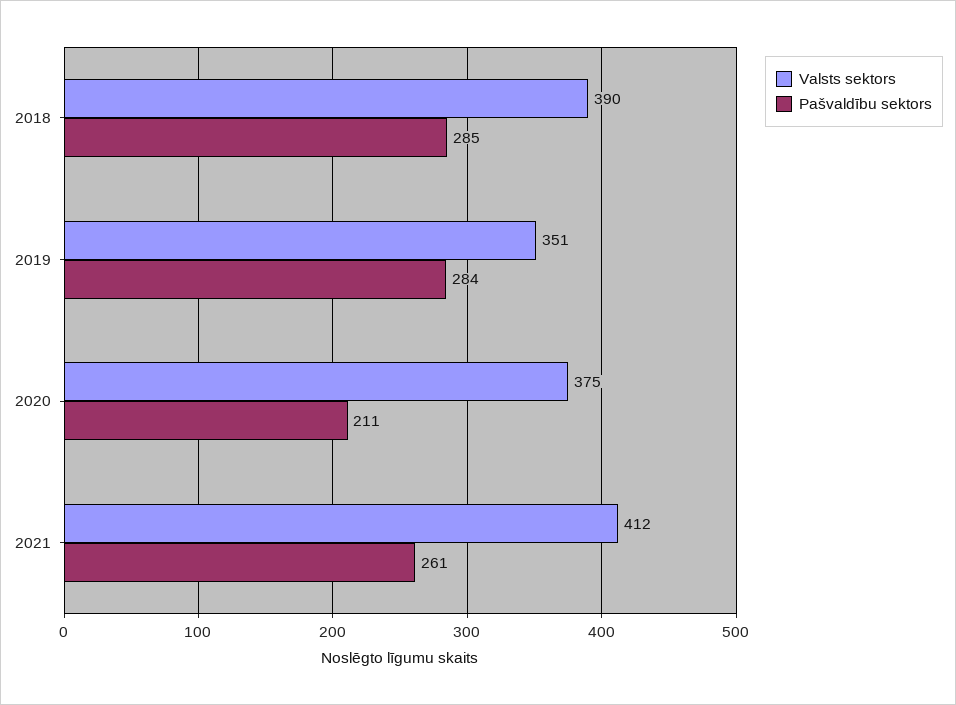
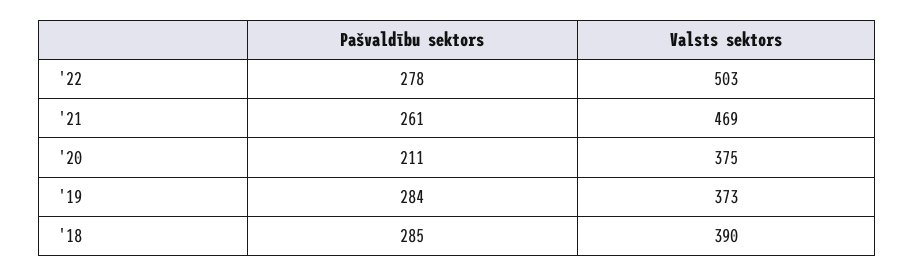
Valsts sektors, 2019: 351 -> 373
Valsts sektors, 2021: 412 -> 469
Pašvaldību sektors, '22: none -> 278
Valsts sektors, '22: none -> 503

